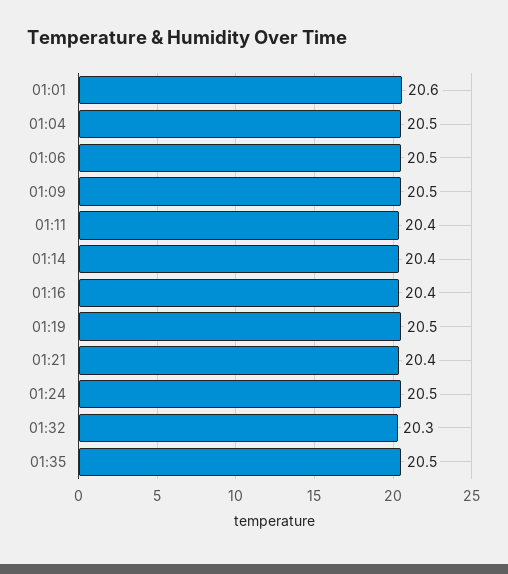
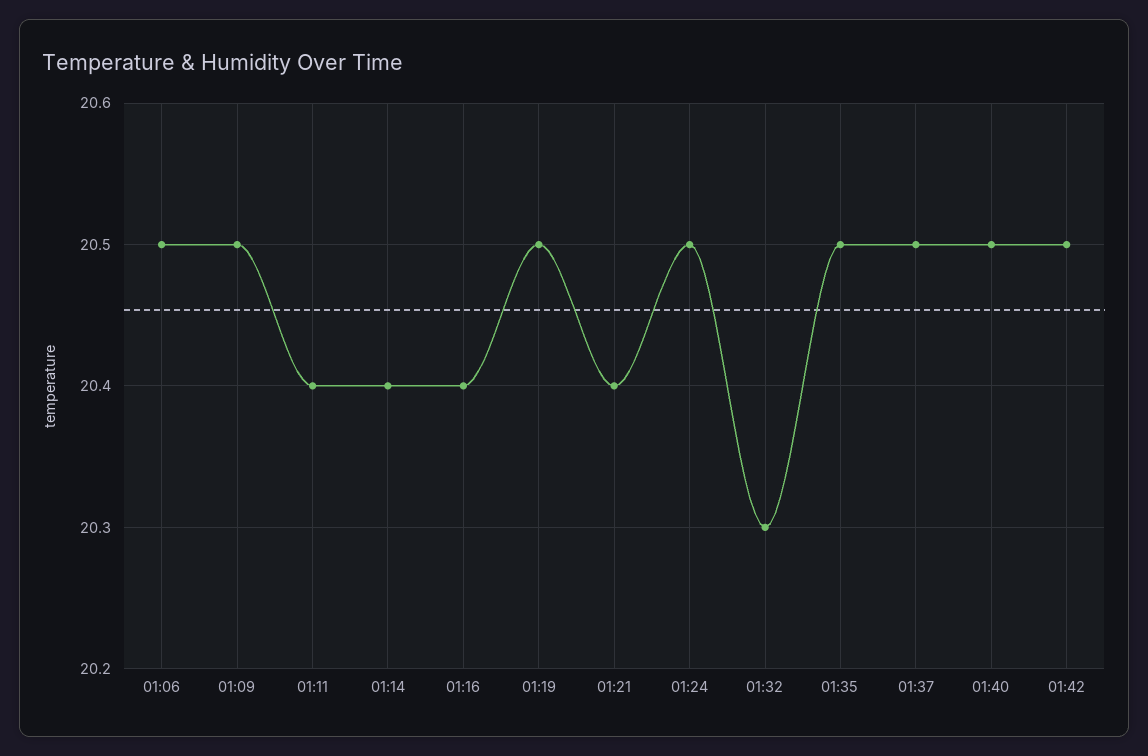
01:01: 20.6 -> none
01:04: 20.5 -> none
01:37: none -> 20.5
01:40: none -> 20.5
01:42: none -> 20.5

